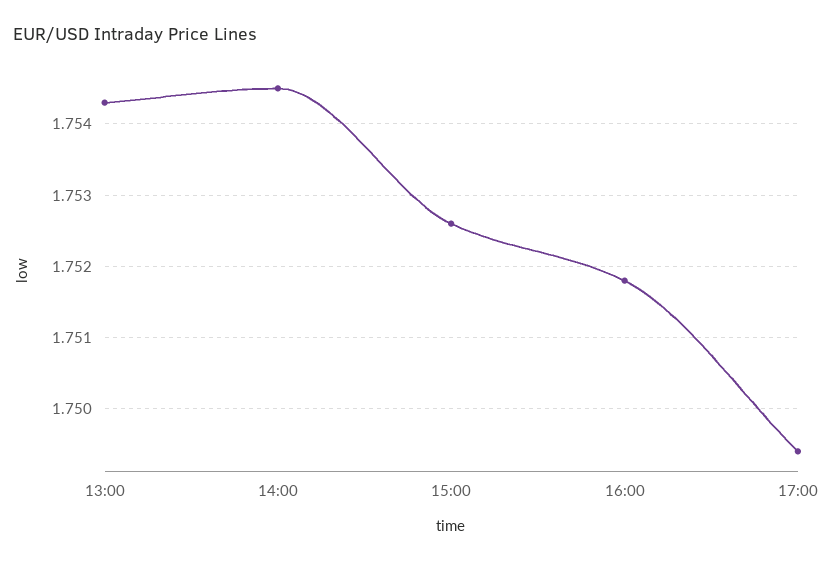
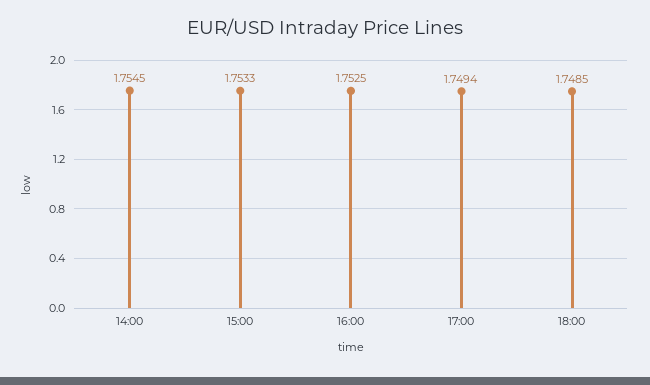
13:00: 1.7543 -> none
15:00: 1.7526 -> 1.7533
16:00: 1.7518 -> 1.7525
18:00: none -> 1.7485

